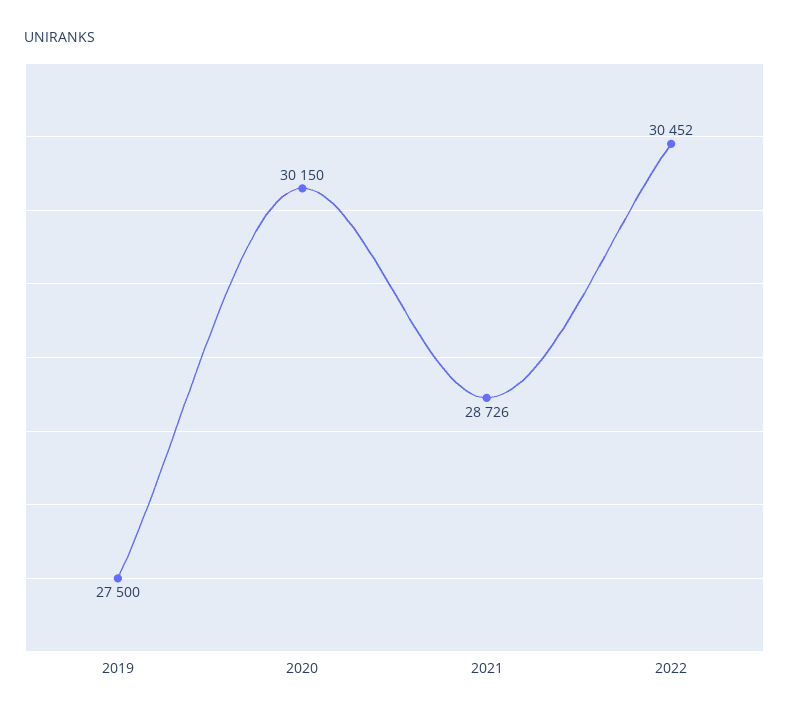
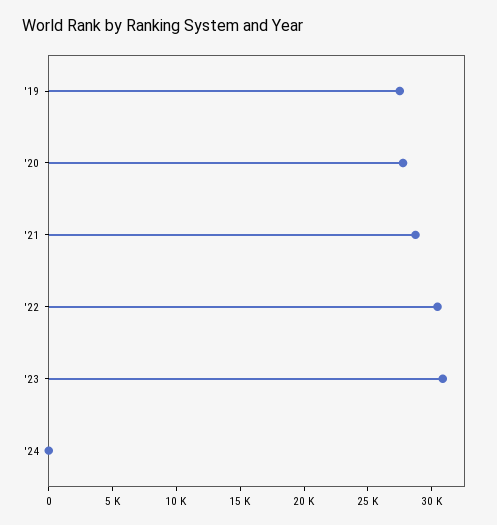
2020: 30150 -> 28000
'23: none -> 31000
'24: none -> 0

